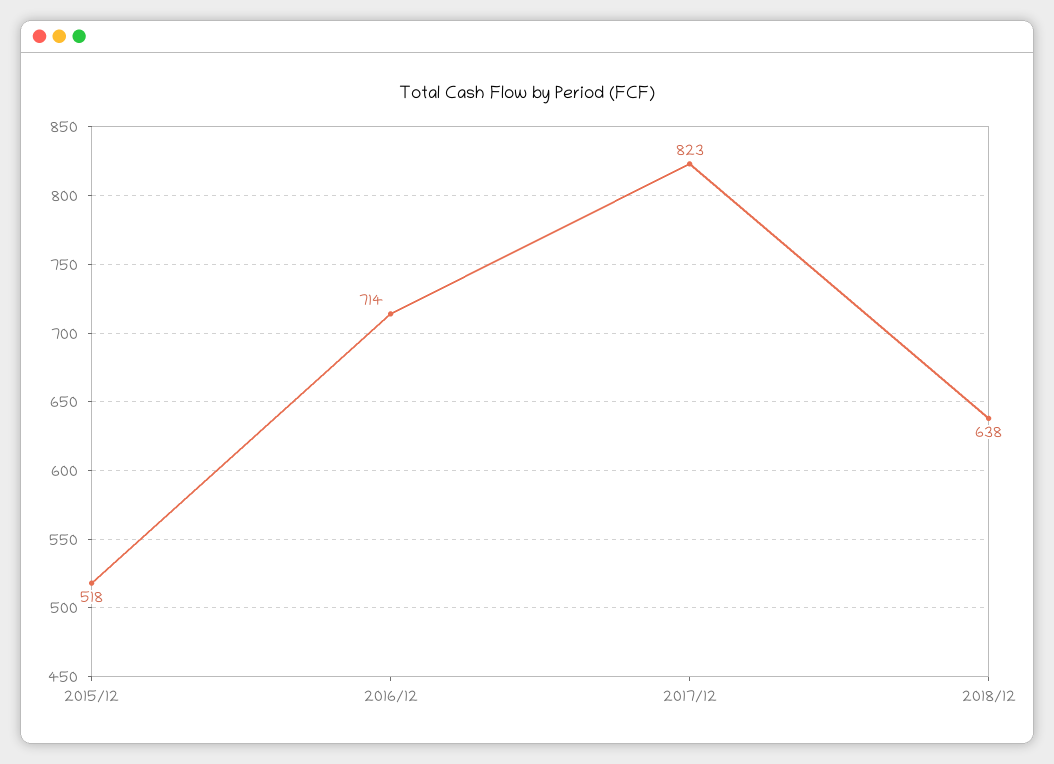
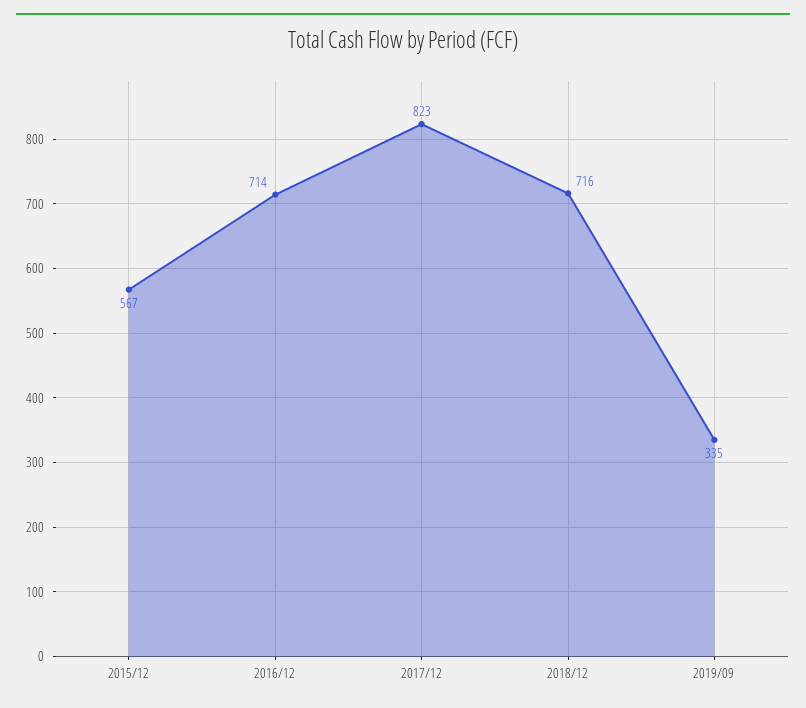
2015/12: 518 -> 567
2018/12: 638 -> 716
2019/09: none -> 335

